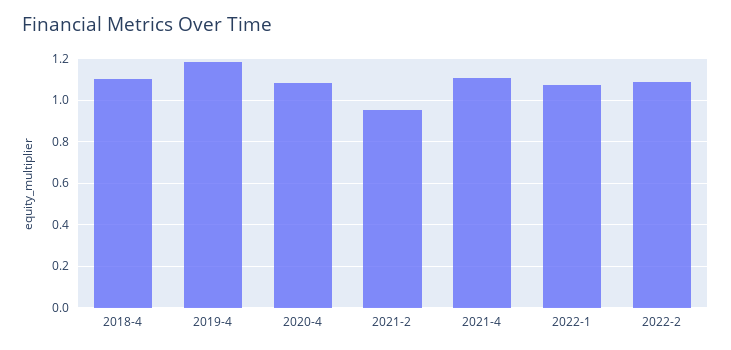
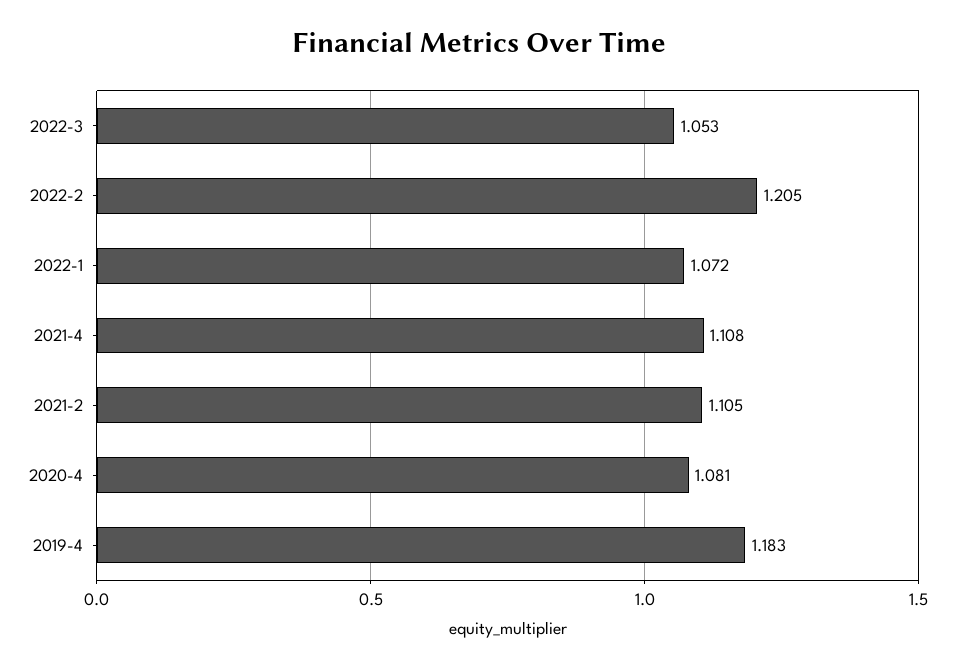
2018-4: 1.1 -> none
2021-2: 0.95 -> 1.105
2022-2: 1.1 -> 1.205
2022-3: none -> 1.053

